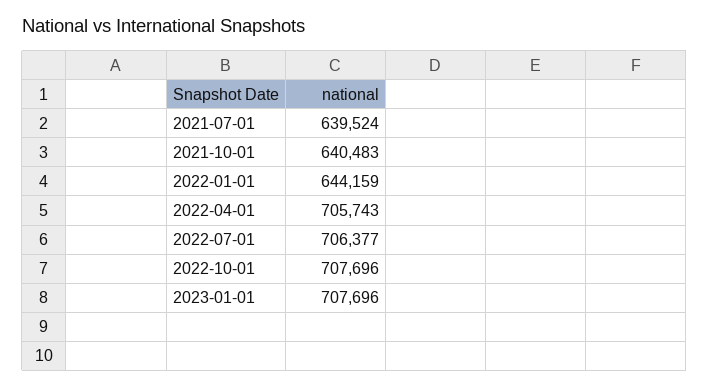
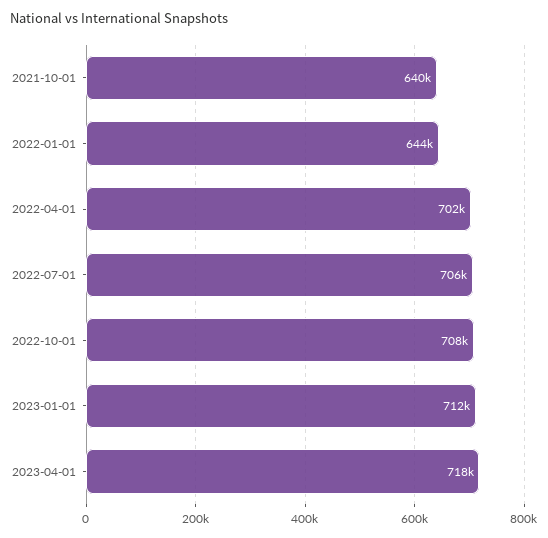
2021-07-01: 639524 -> none
2022-04-01: 705743 -> 702000
2023-01-01: 707696 -> 712000
2023-04-01: none -> 718000

